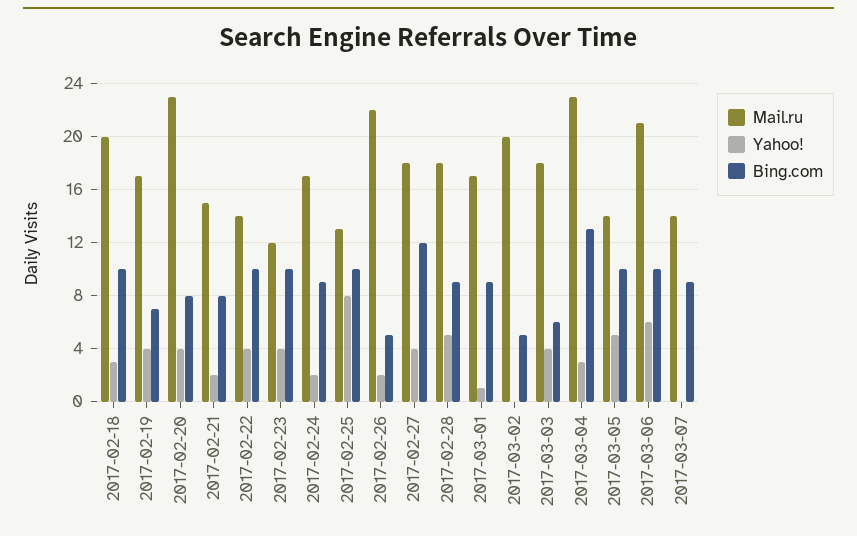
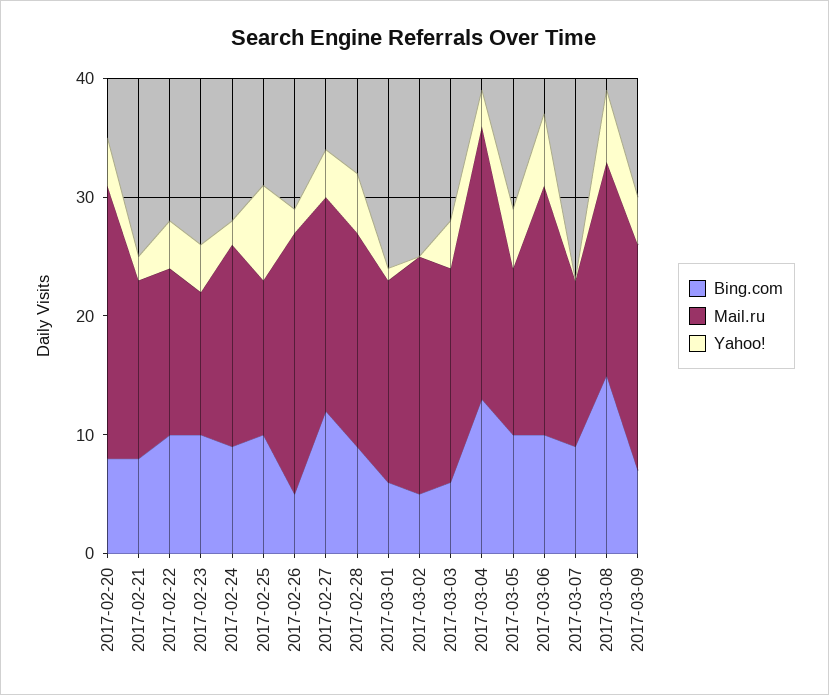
Mail.ru, 2017-02-18: 20 -> none
Yahoo!, 2017-02-18: 3 -> none
Bing.com, 2017-02-18: 10 -> none
Mail.ru, 2017-02-19: 17 -> none
Yahoo!, 2017-02-19: 4 -> none
Bing.com, 2017-02-19: 7 -> none
Bing.com, 2017-03-01: 9 -> 6
Bing.com, 2017-03-08: none -> 15
Mail.ru, 2017-03-08: none -> 18
Yahoo!, 2017-03-08: none -> 6
Bing.com, 2017-03-09: none -> 7
Mail.ru, 2017-03-09: none -> 19
Yahoo!, 2017-03-09: none -> 4

